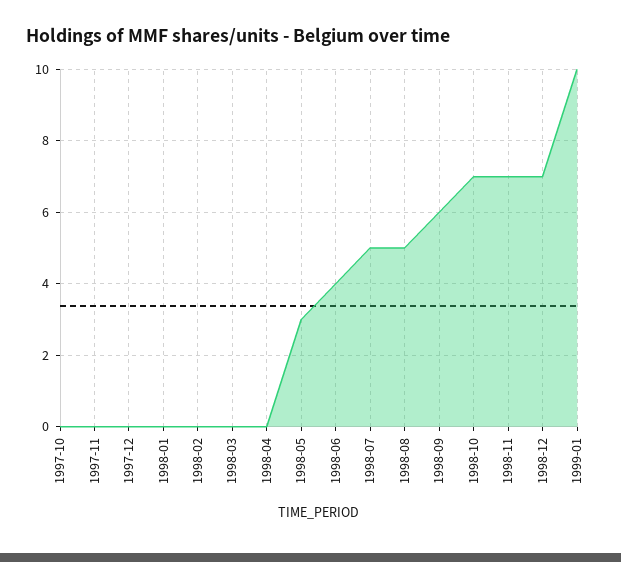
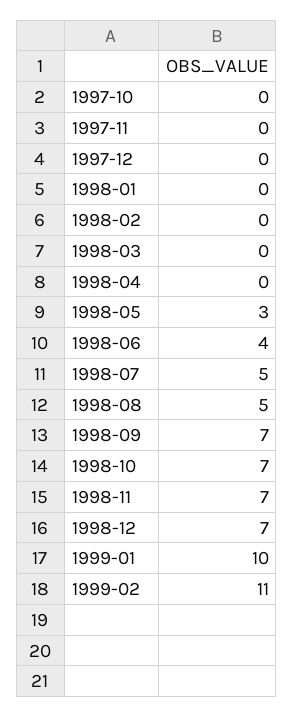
1998-09: 6 -> 7
1999-02: none -> 11

